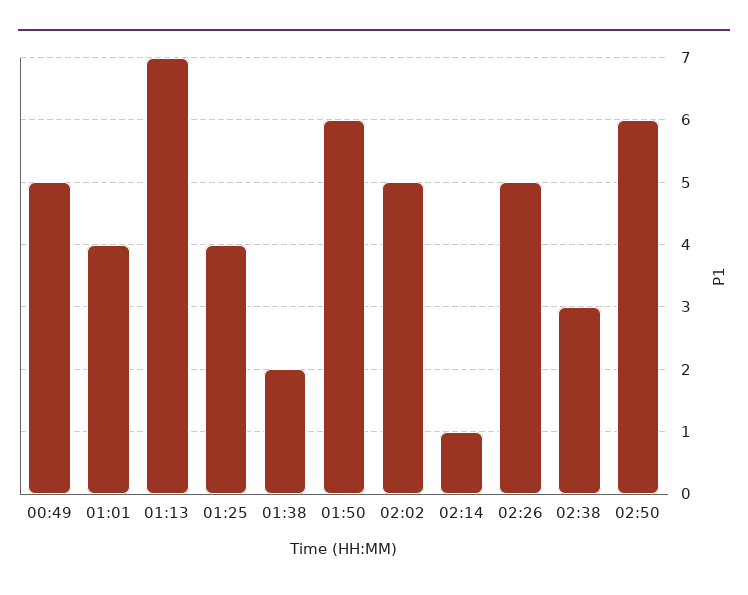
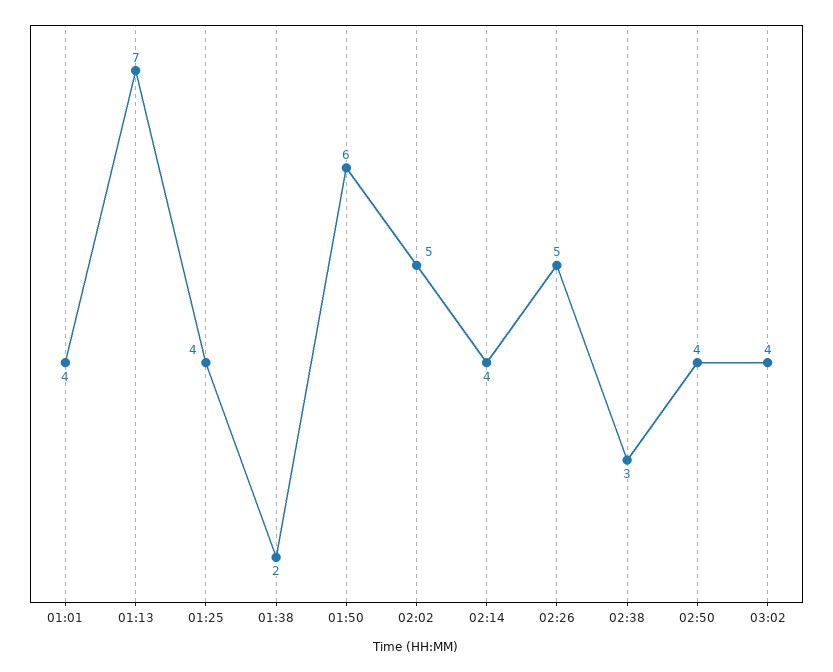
00:49: 5 -> none
02:14: 1 -> 4
02:50: 6 -> 4
03:02: none -> 4

